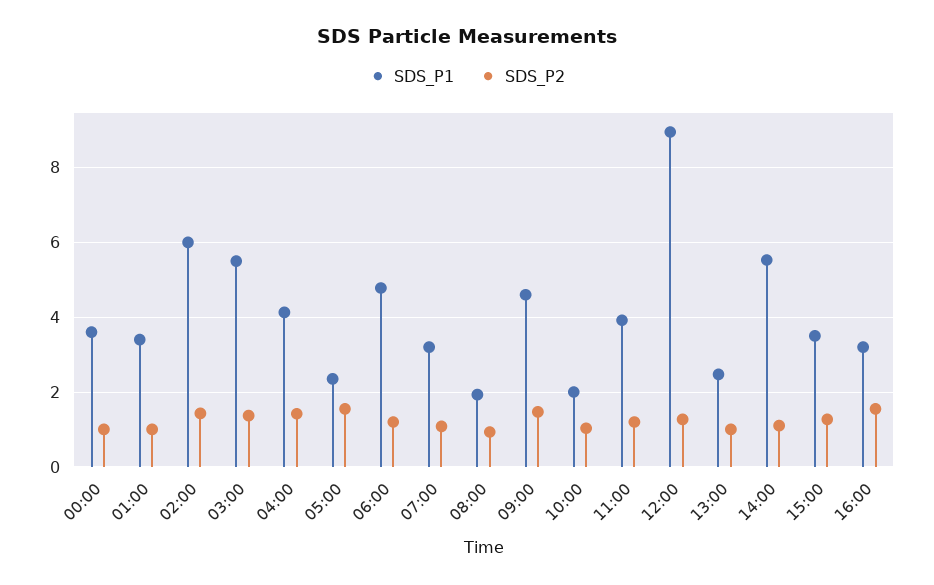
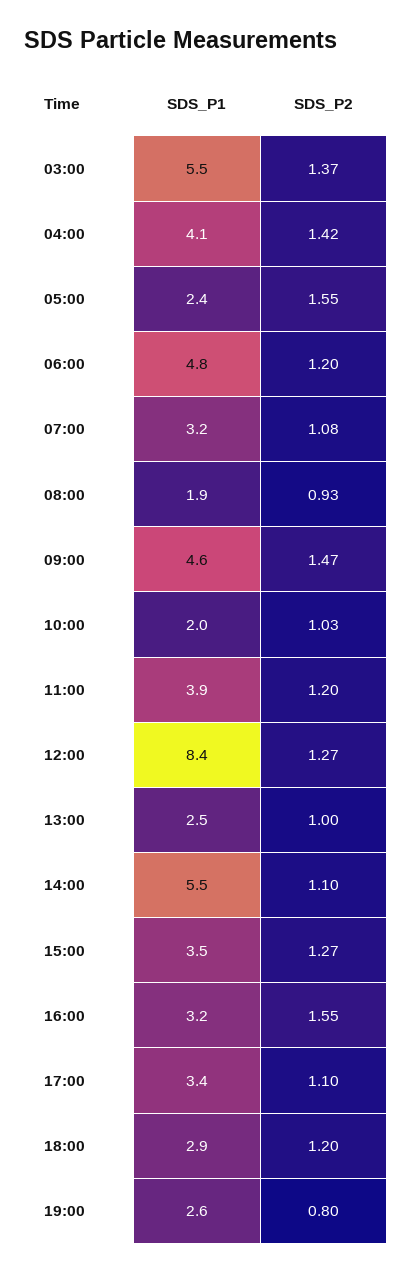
SDS_P1, 00:00: 3.6 -> none
SDS_P2, 00:00: 1 -> none
SDS_P1, 01:00: 3.4 -> none
SDS_P2, 01:00: 1 -> none
SDS_P1, 02:00: 6 -> none
SDS_P2, 02:00: 1.4 -> none
SDS_P1, 12:00: 9 -> 8.4
SDS_P1, 17:00: none -> 3.4
SDS_P2, 17:00: none -> 1.1
SDS_P1, 18:00: none -> 2.9
SDS_P2, 18:00: none -> 1.2
SDS_P1, 19:00: none -> 2.6
SDS_P2, 19:00: none -> 0.8

